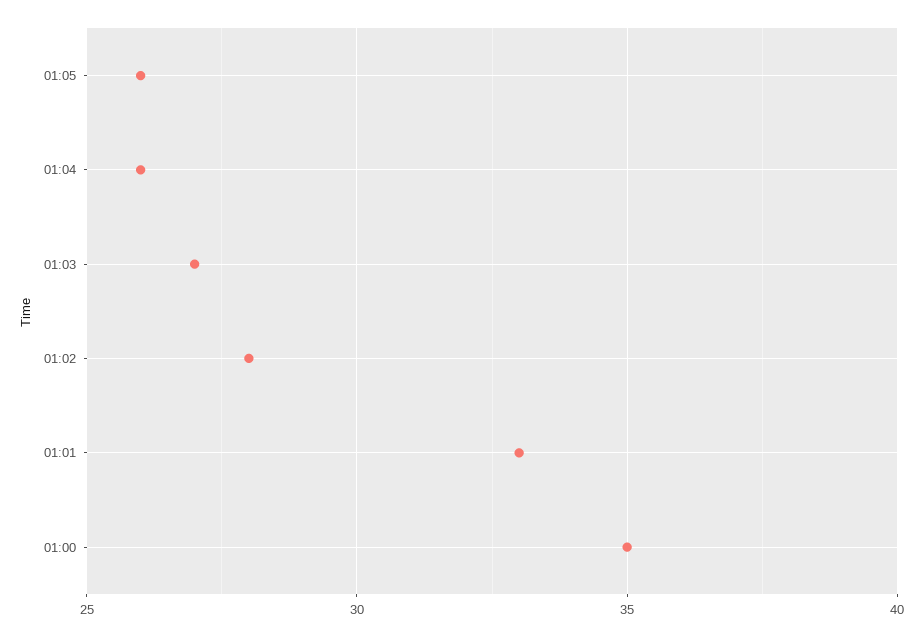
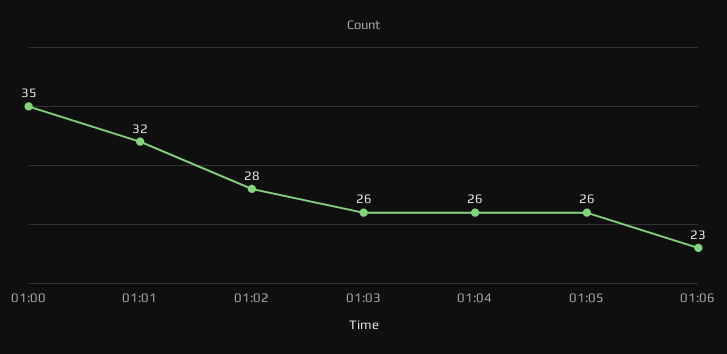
01:03: 27 -> 26
01:01: 33 -> 32
01:06: none -> 23

